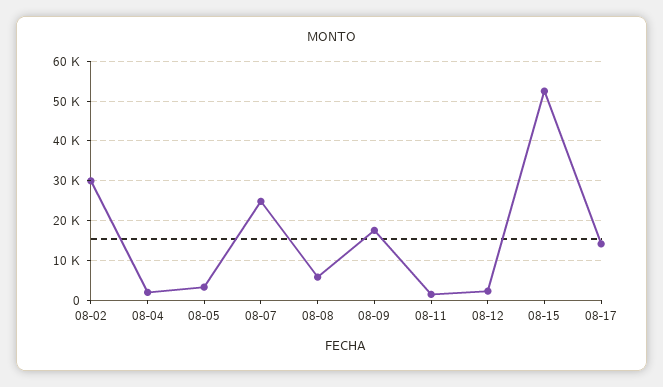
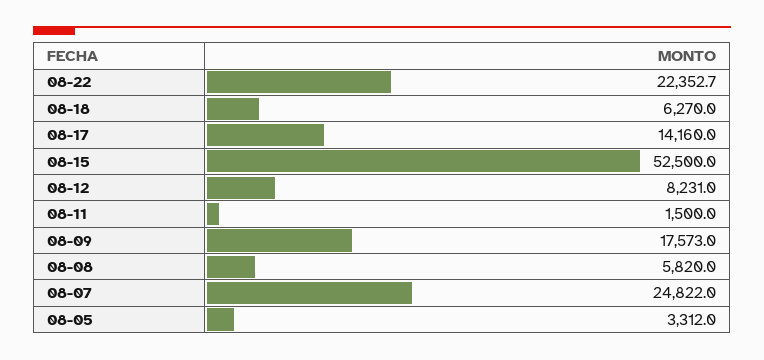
08-02: 30000 -> none
08-04: 2000 -> none
08-12: 2000 -> 8231
08-22: none -> 22352.7
08-18: none -> 6270

